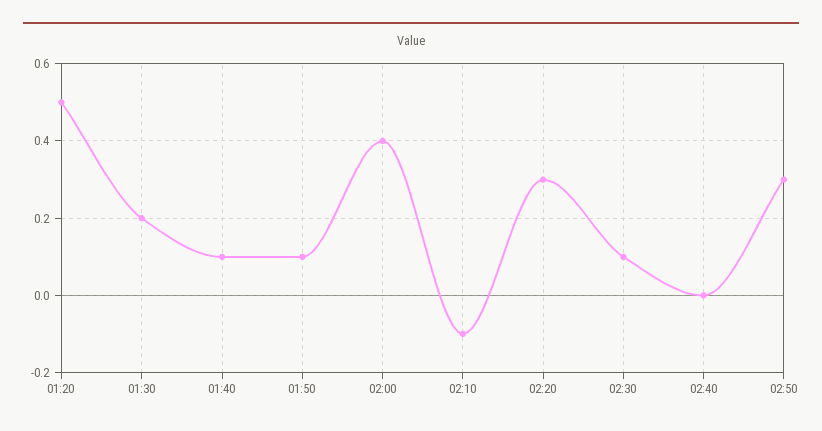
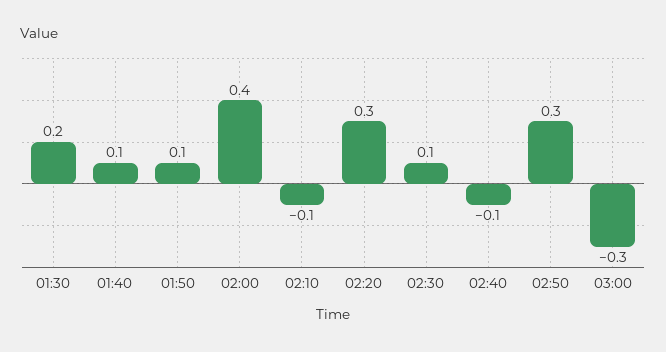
01:20: 0.5 -> none
02:40: 0 -> -0.1
03:00: none -> -0.3

